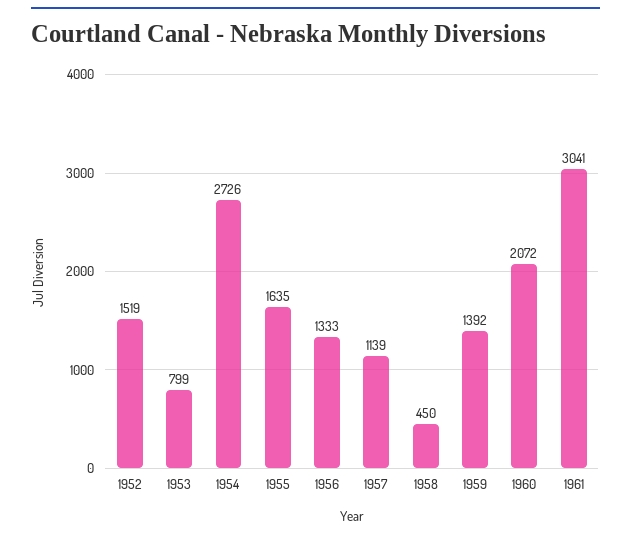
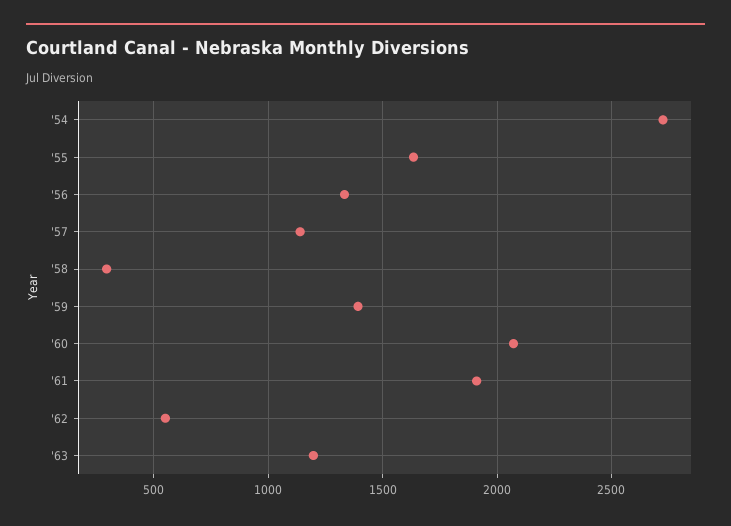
1952: 1519 -> none
1953: 799 -> none
1958: 450 -> 300
1961: 3041 -> 1900
'62: none -> 550
'63: none -> 1200

